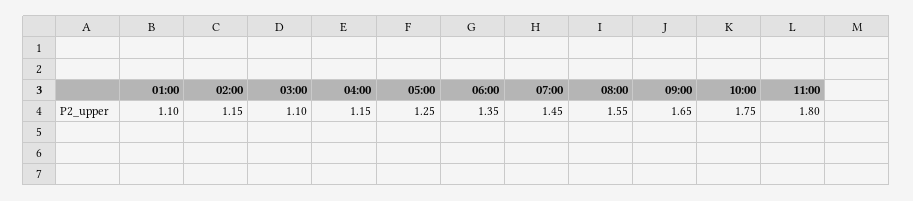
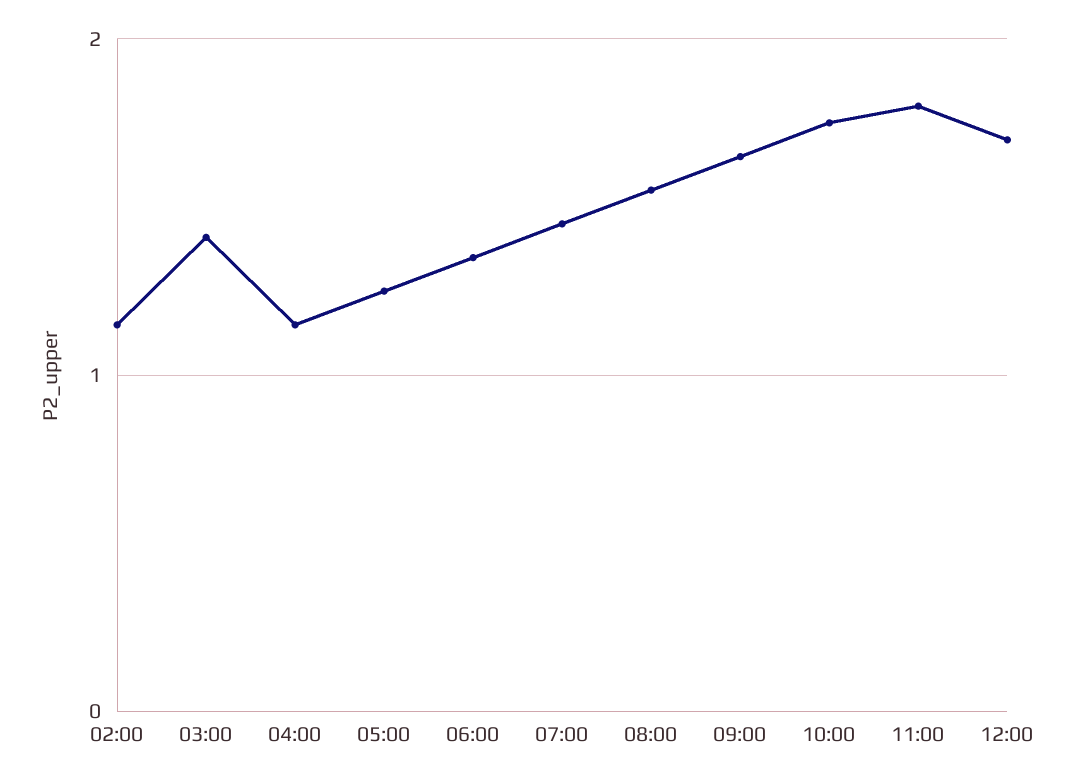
01:00: 1.1 -> none
03:00: 1.1 -> 1.4
12:00: none -> 1.7

